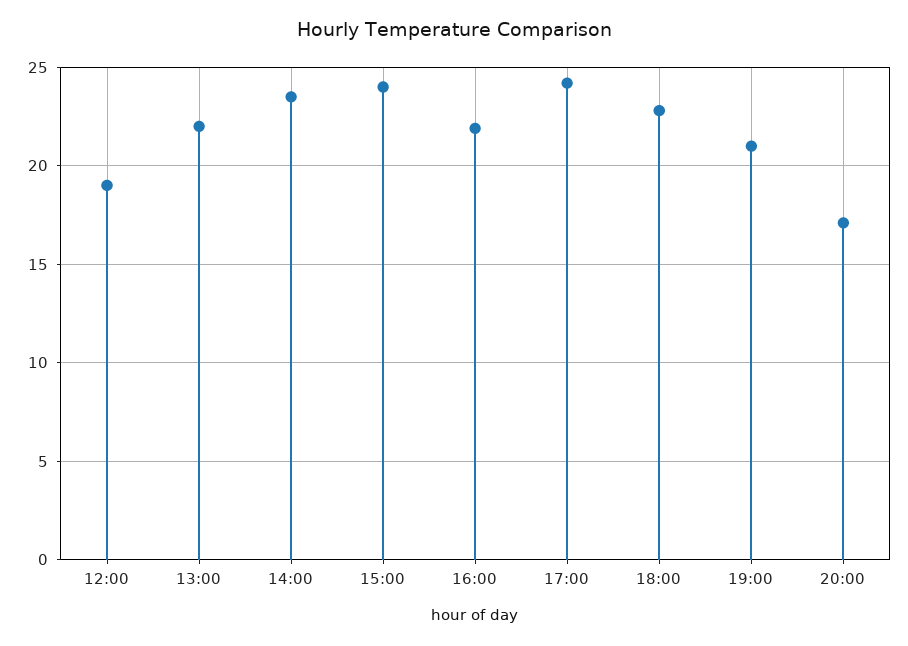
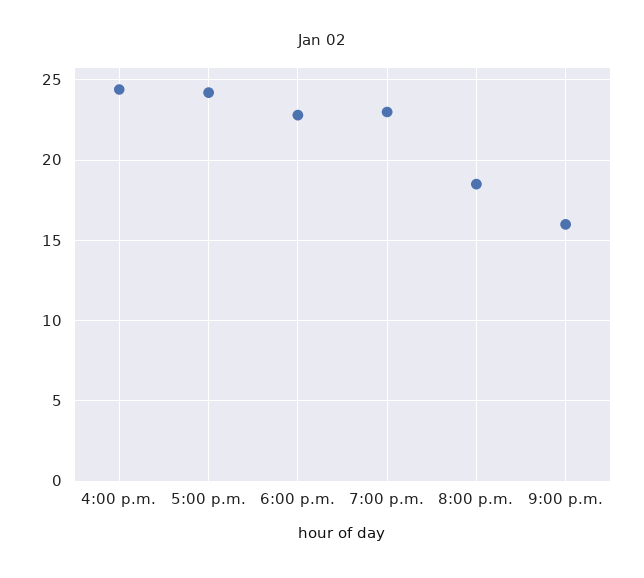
12:00: 19 -> none
13:00: 22 -> none
14:00: 23.5 -> none
15:00: 24 -> none
16:00: 22 -> 24.5
19:00: 21 -> 23
20:00: 17 -> 18.5
9:00 p.m.: none -> 16

